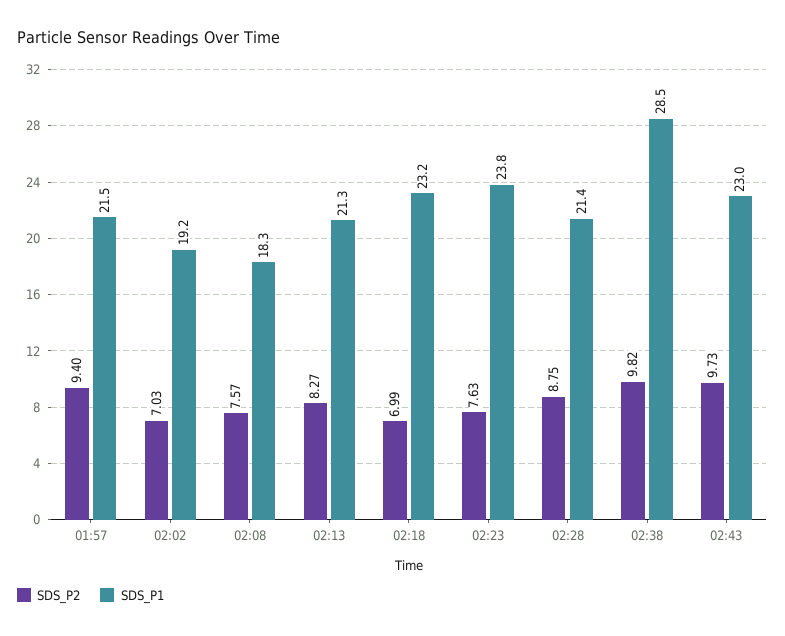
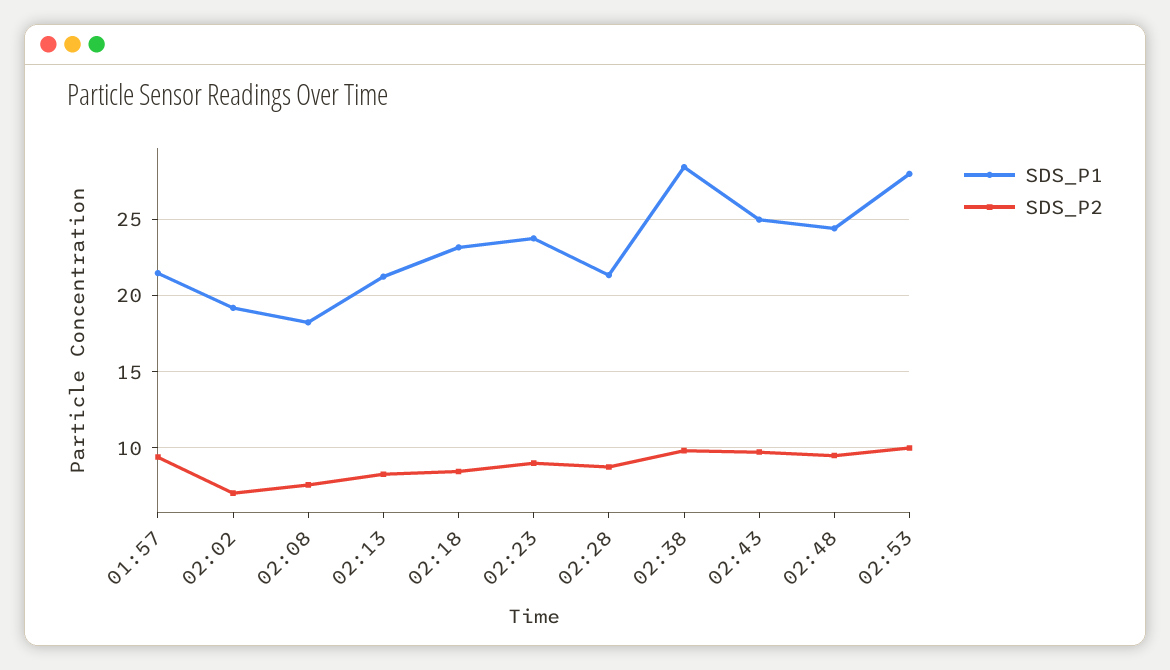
SDS_P2, 02:18: 6.99 -> 8.5
SDS_P2, 02:23: 7.63 -> 9
SDS_P1, 02:43: 23 -> 25
SDS_P1, 02:48: none -> 24.5
SDS_P2, 02:48: none -> 9.5
SDS_P1, 02:53: none -> 28
SDS_P2, 02:53: none -> 10

